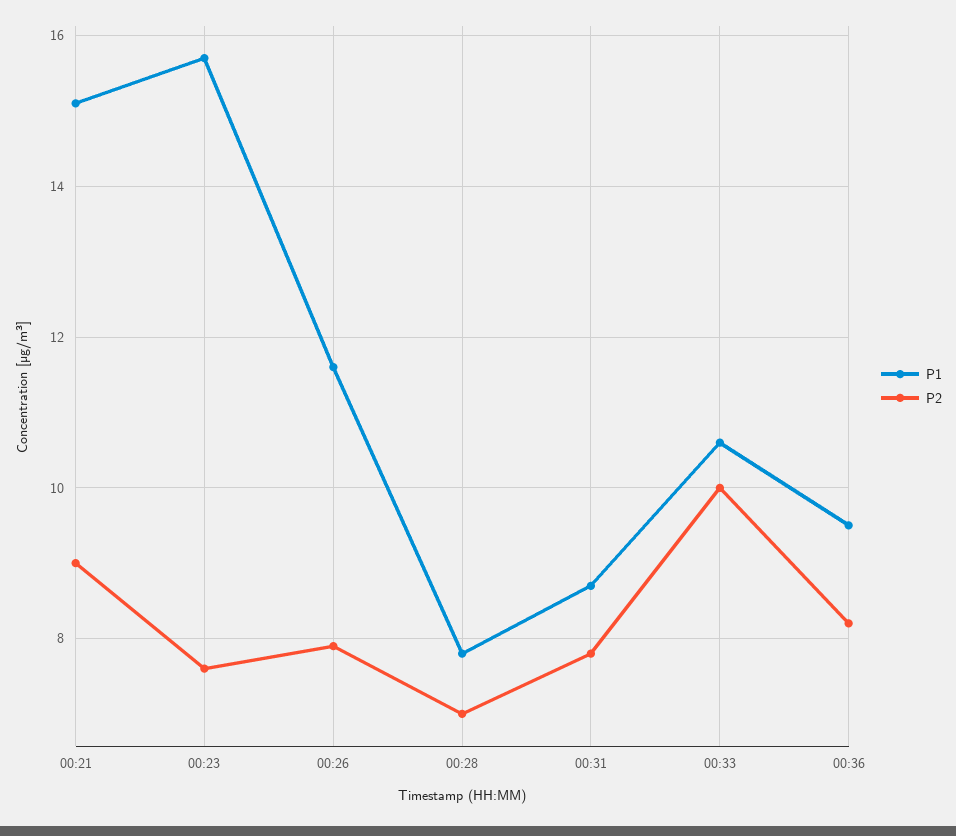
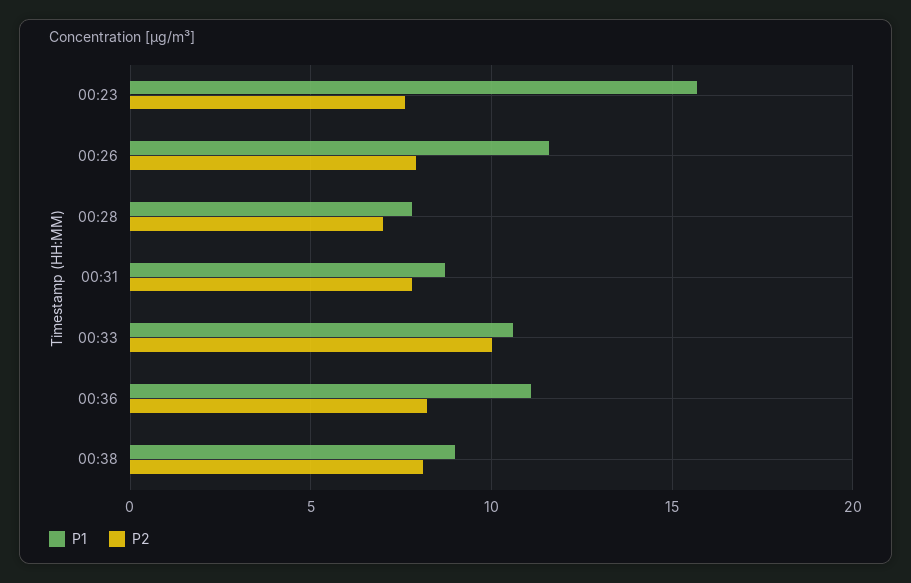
P1, 00:21: 15 -> none
P2, 00:21: 9 -> none
P1, 00:36: 9.5 -> 11
P1, 00:38: none -> 9
P2, 00:38: none -> 8

